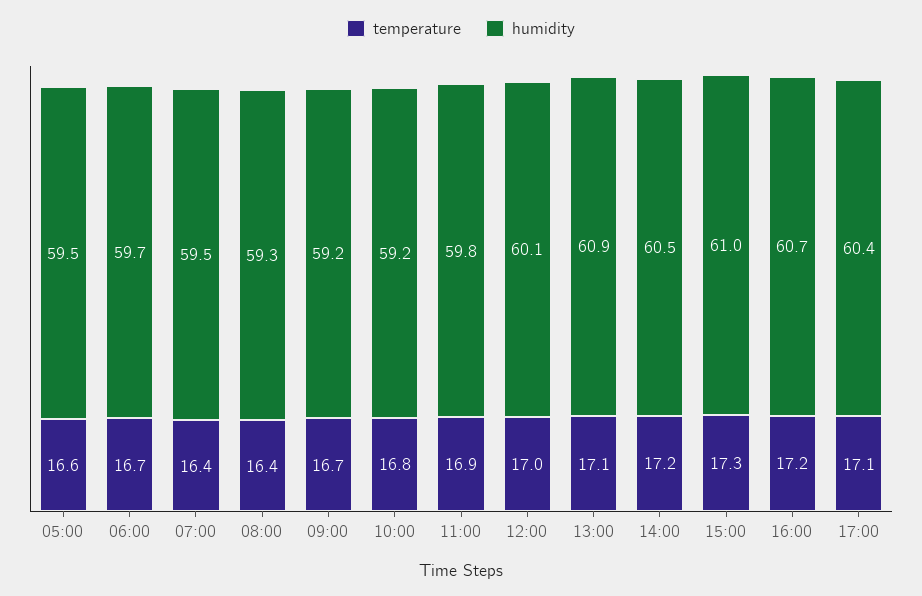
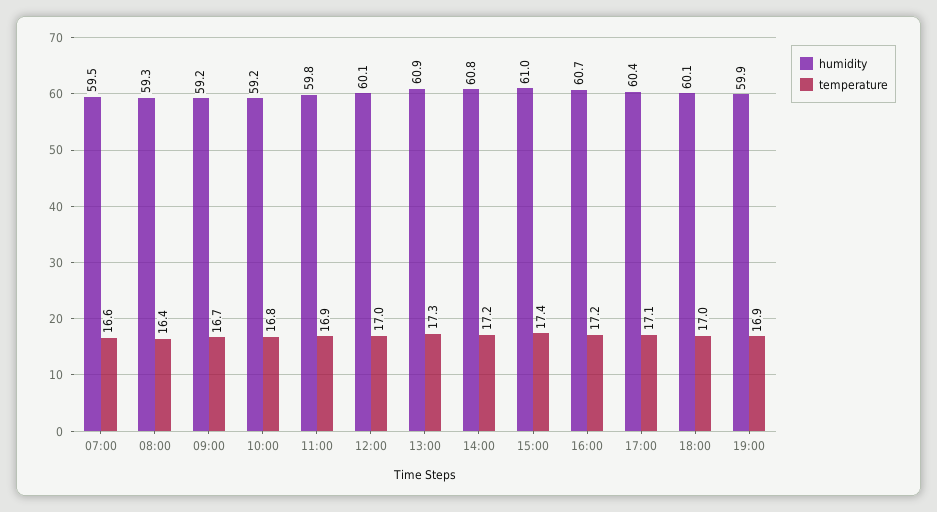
temperature, 05:00: 16.6 -> none
humidity, 05:00: 59.5 -> none
temperature, 06:00: 16.7 -> none
humidity, 06:00: 59.7 -> none
temperature, 07:00: 16.4 -> 16.6
temperature, 13:00: 17.1 -> 17.3
humidity, 14:00: 60.5 -> 60.8
temperature, 15:00: 17.3 -> 17.4
humidity, 18:00: none -> 60.1
temperature, 18:00: none -> 17
humidity, 19:00: none -> 59.9
temperature, 19:00: none -> 16.9

